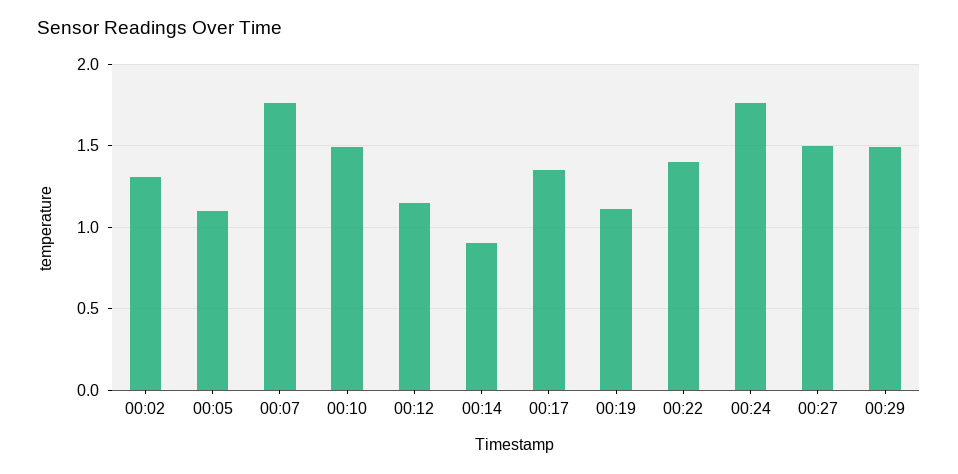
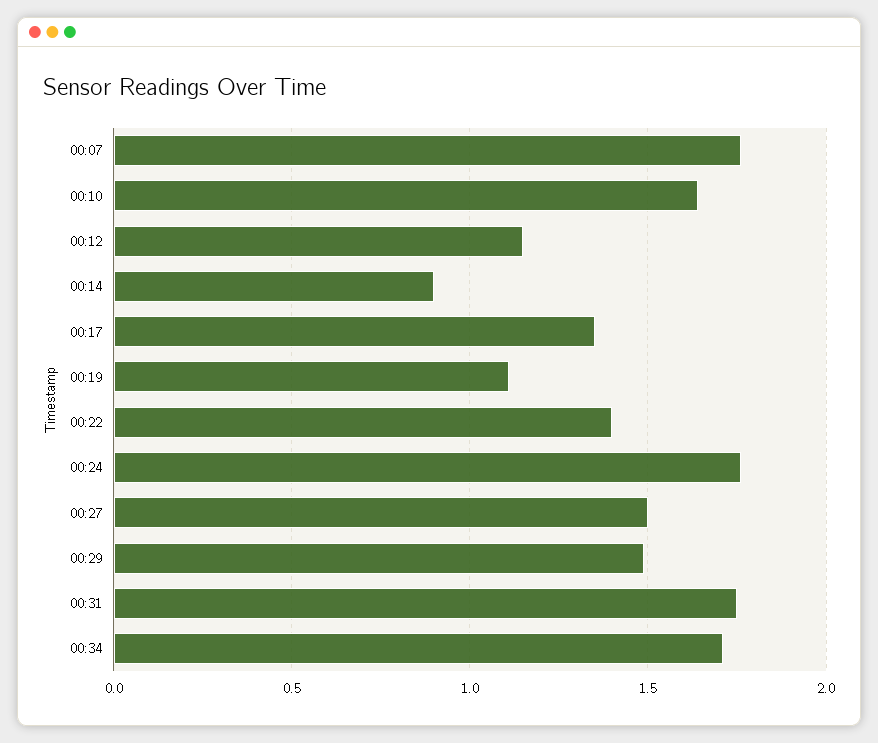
00:02: 1.3 -> none
00:05: 1.1 -> none
00:10: 1.5 -> 1.65
00:31: none -> 1.75
00:34: none -> 1.7

